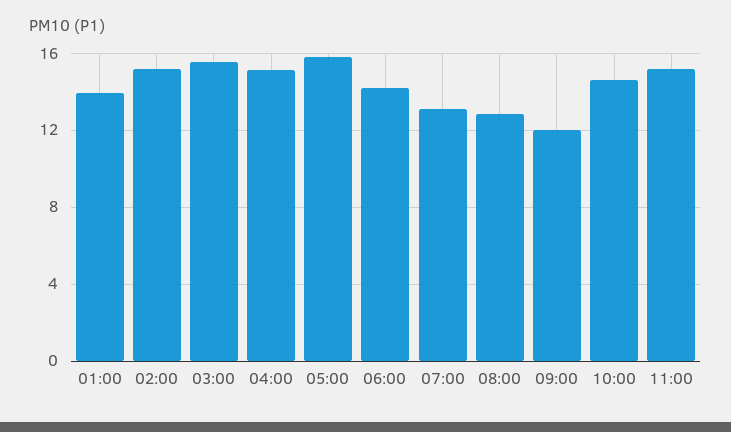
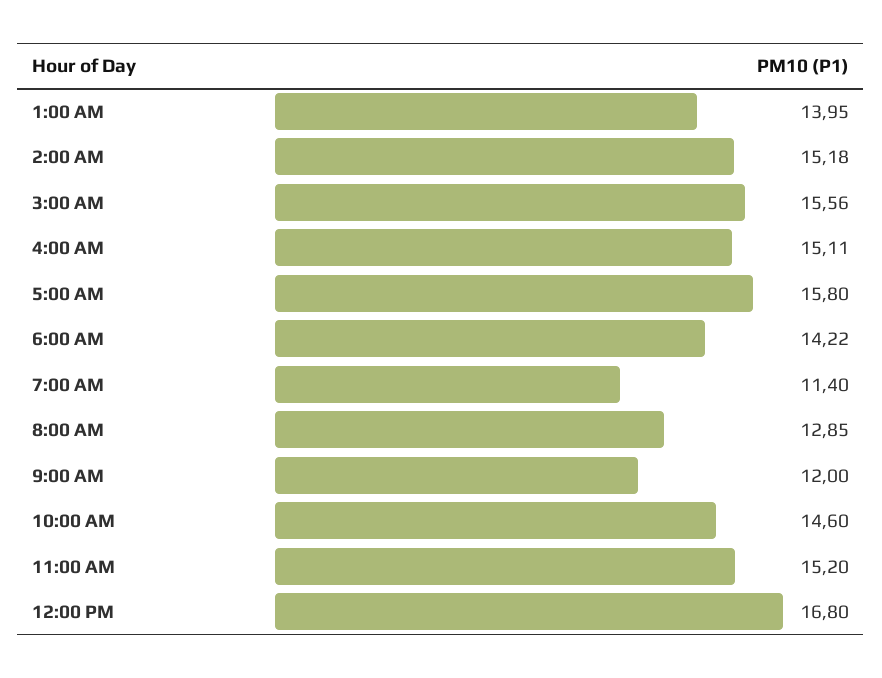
07:00: 13 -> 11.4
12:00 PM: none -> 16.8

